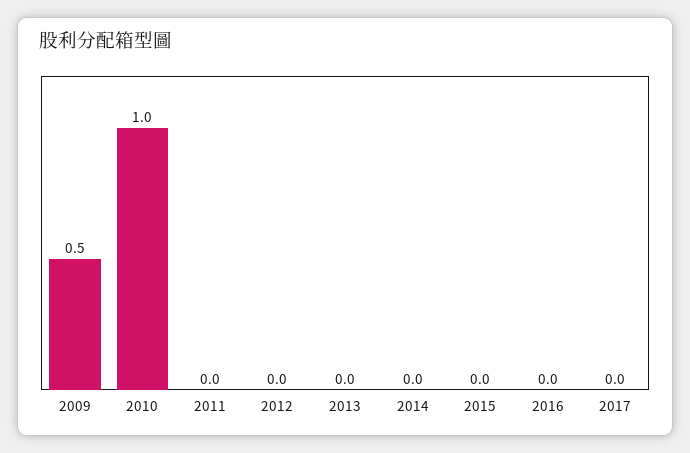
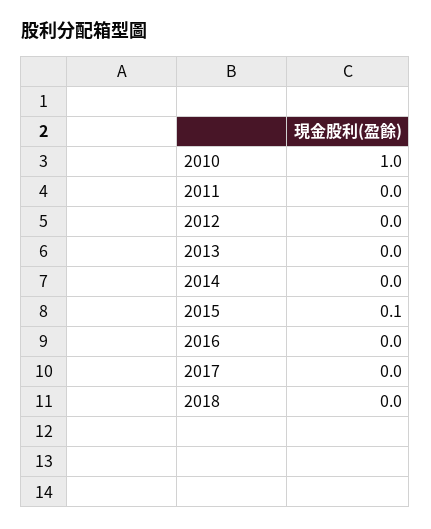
2009: 0.5 -> none
2015: 0 -> 0.1
2018: none -> 0

